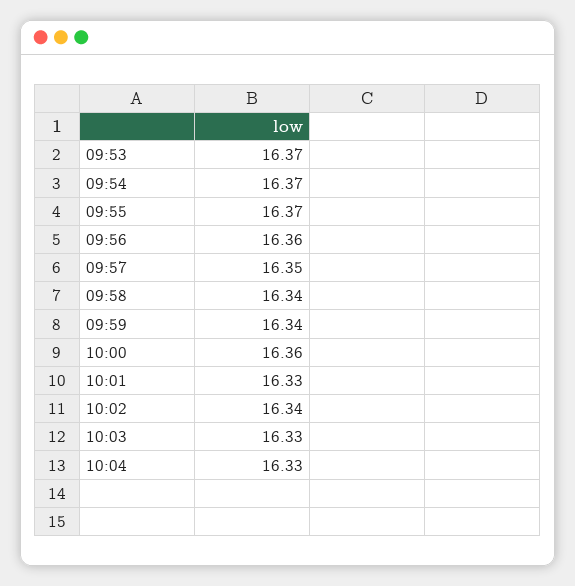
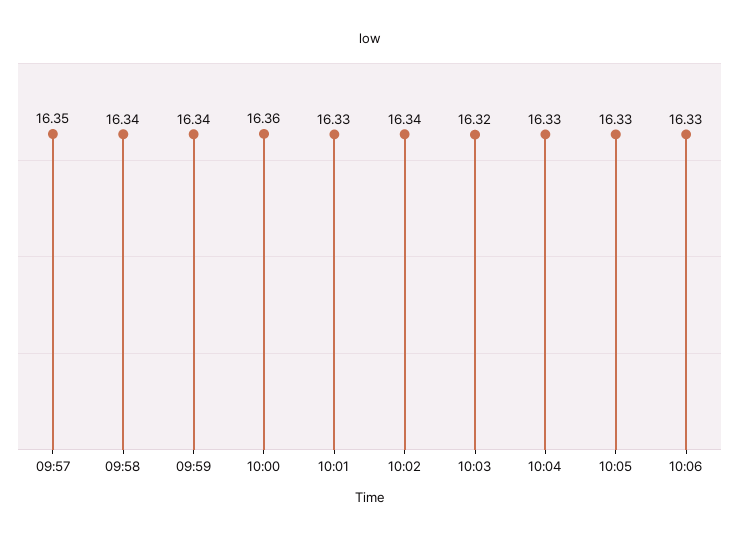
09:53: 16.37 -> none
09:54: 16.37 -> none
09:55: 16.37 -> none
09:56: 16.36 -> none
10:03: 16.33 -> 16.32
10:05: none -> 16.33
10:06: none -> 16.33

